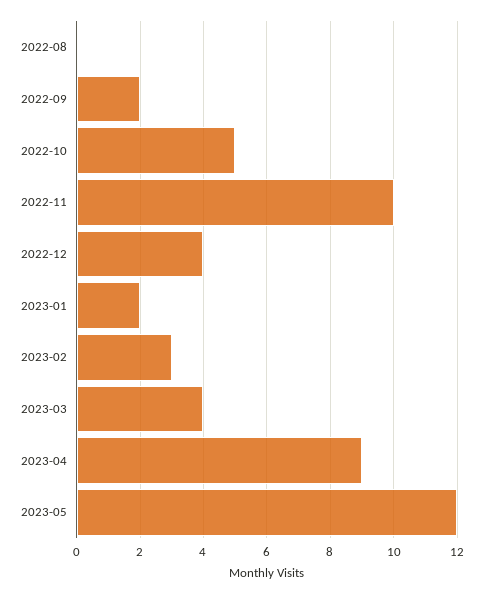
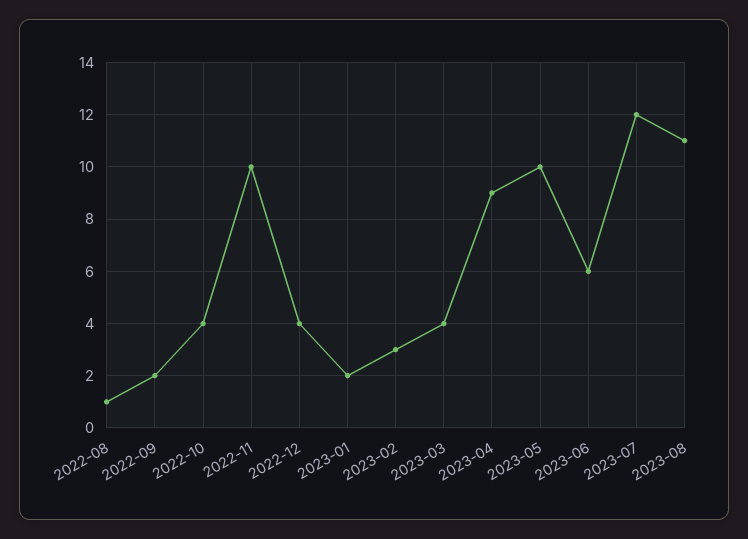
2022-08: 0 -> 1
2022-10: 5 -> 4
2023-05: 12 -> 10
2023-06: none -> 6
2023-07: none -> 12
2023-08: none -> 11

